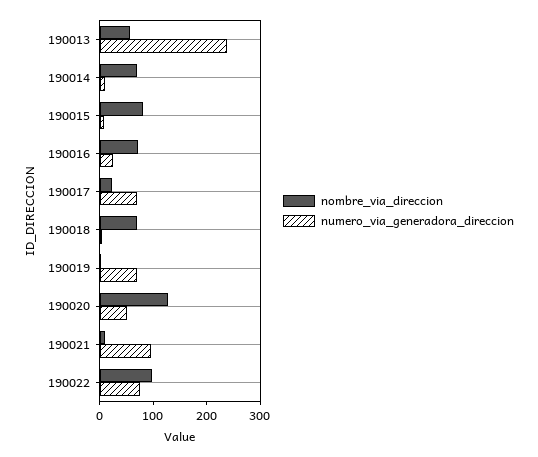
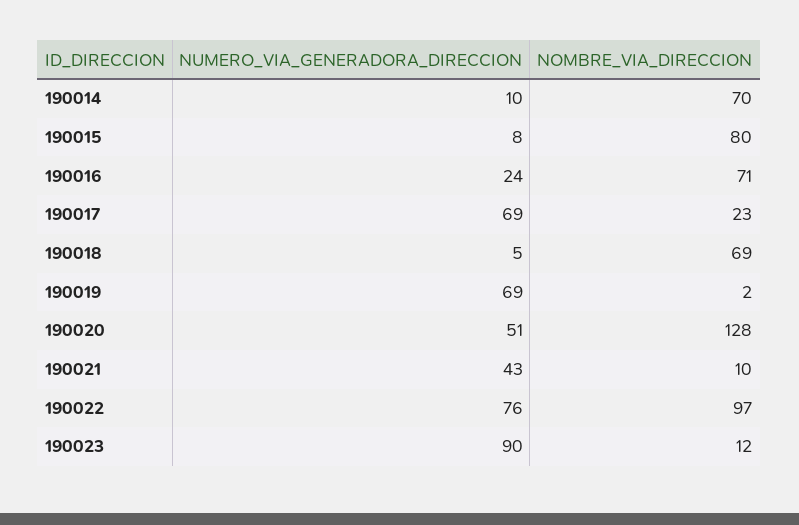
nombre_via_direccion, 190013: 60 -> none
numero_via_generadora_direccion, 190013: 240 -> none
numero_via_generadora_direccion, 190021: 100 -> 43
numero_via_generadora_direccion, 190023: none -> 90
nombre_via_direccion, 190023: none -> 12

